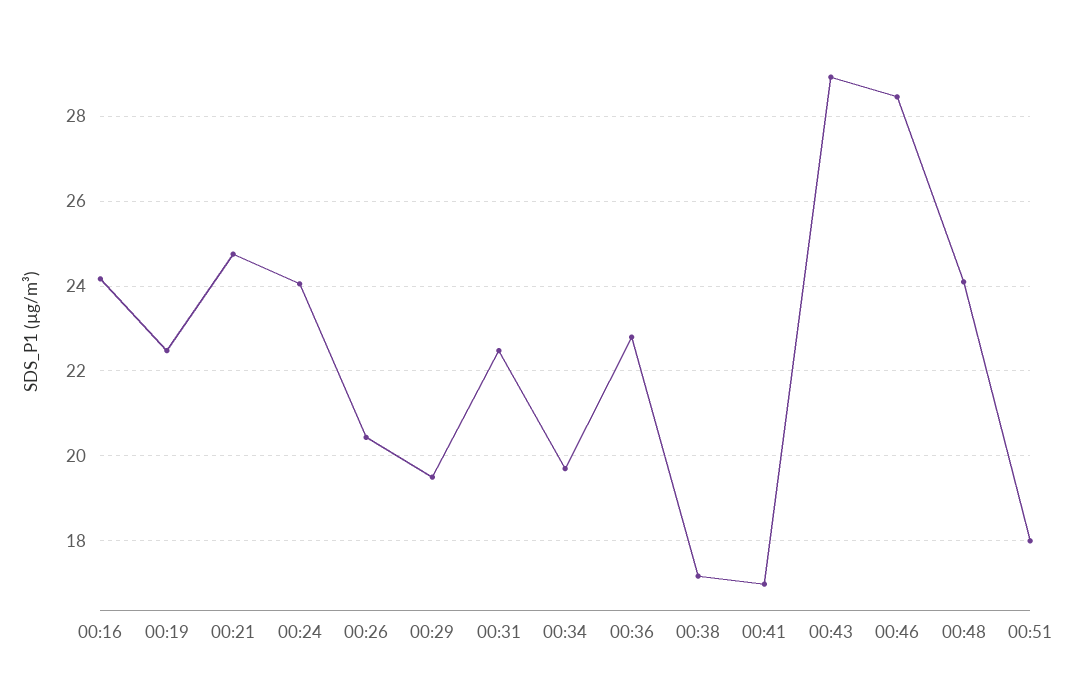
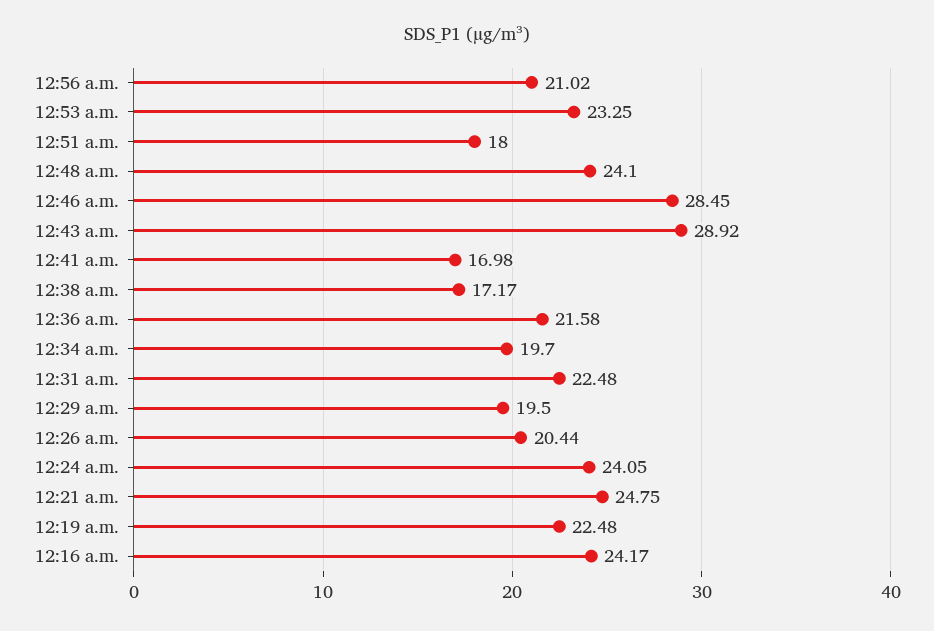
00:36: 22.8 -> 21.58
12:56 a.m.: none -> 21.02
12:53 a.m.: none -> 23.25

